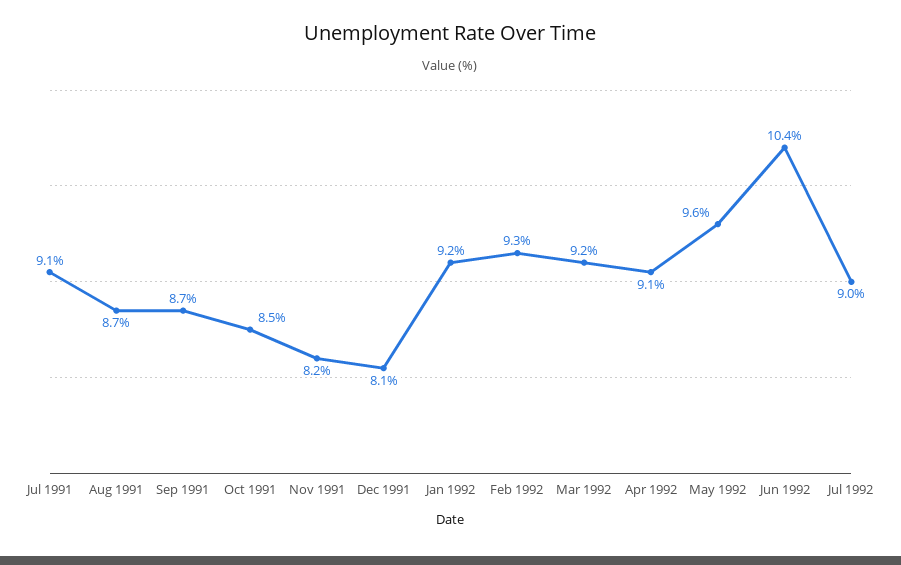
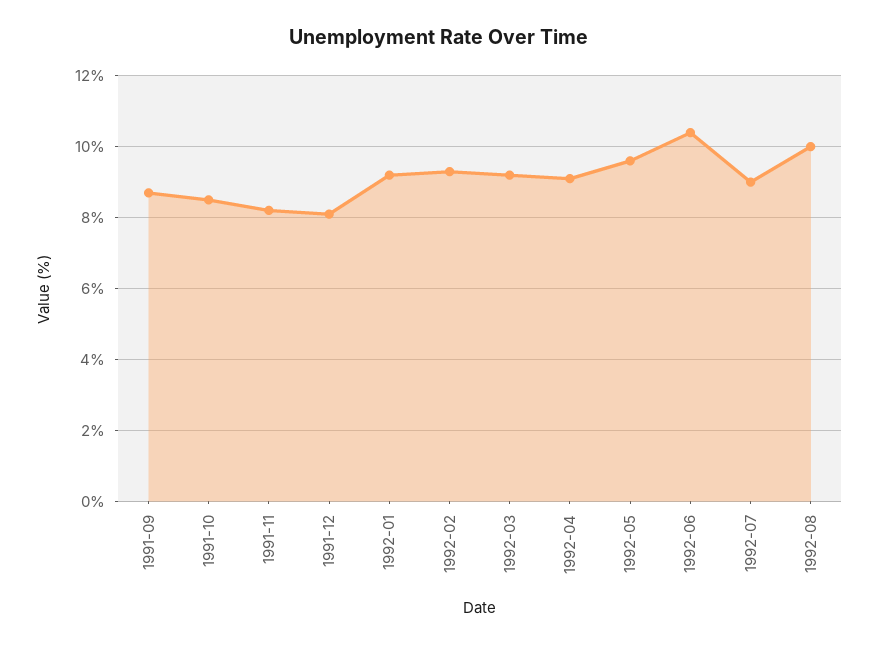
Jul 1991: 9.1 -> none
Aug 1991: 8.7 -> none
1992-08: none -> 10

